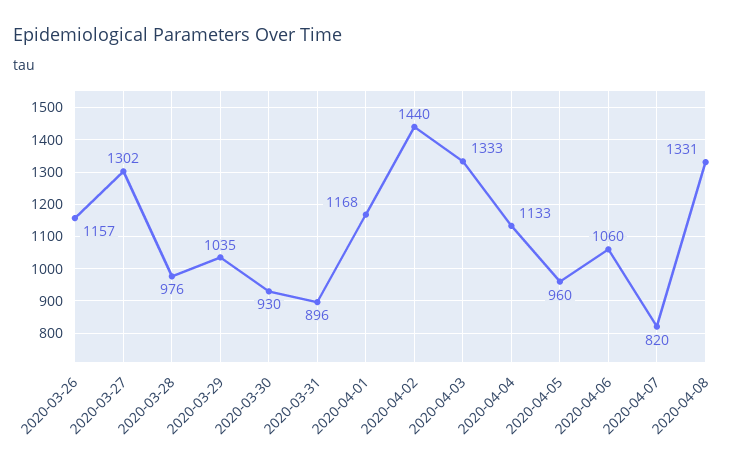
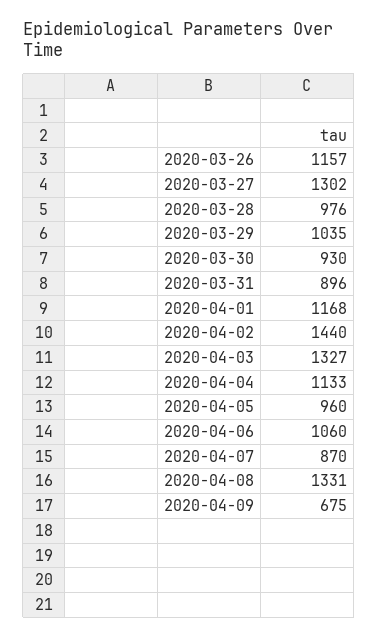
2020-04-03: 1333 -> 1327
2020-04-07: 820 -> 870
2020-04-09: none -> 675

